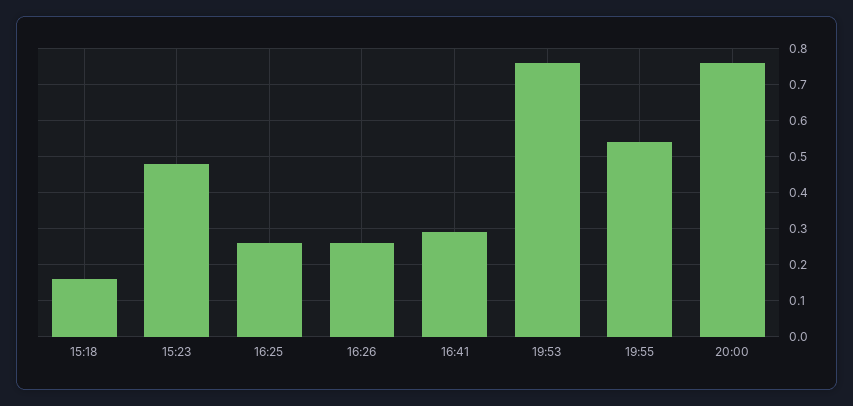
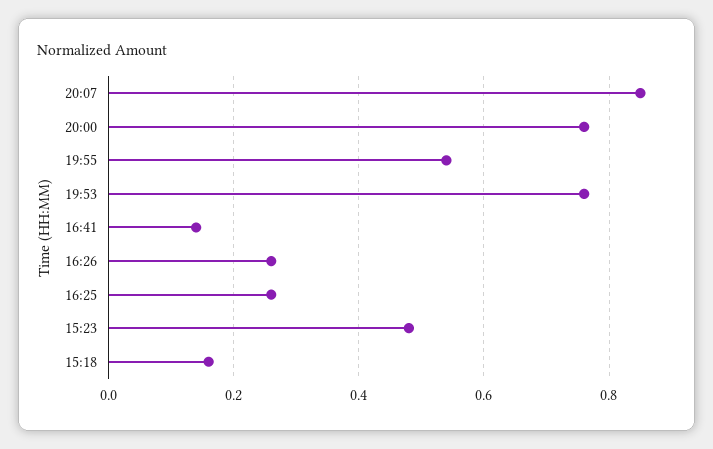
16:41: 0.3 -> 0.15
20:07: none -> 0.85

